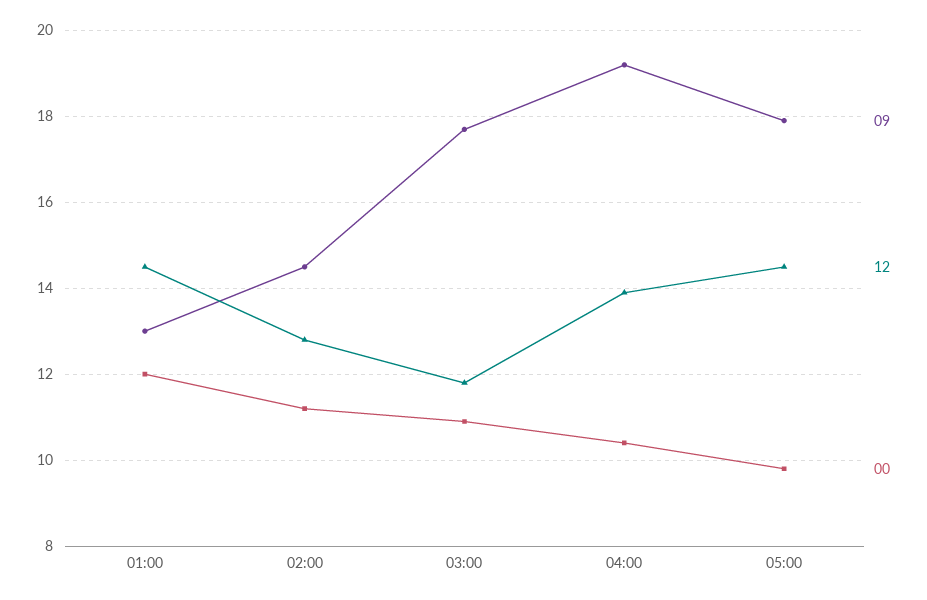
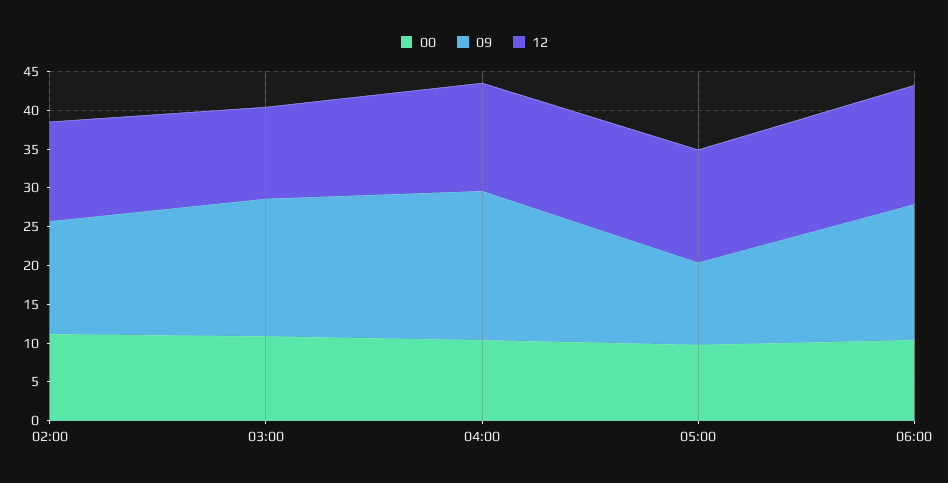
09, 01:00: 13 -> none
12, 01:00: 14.5 -> none
00, 01:00: 12 -> none
09, 05:00: 18 -> 10
00, 06:00: none -> 10
09, 06:00: none -> 17.5
12, 06:00: none -> 15

